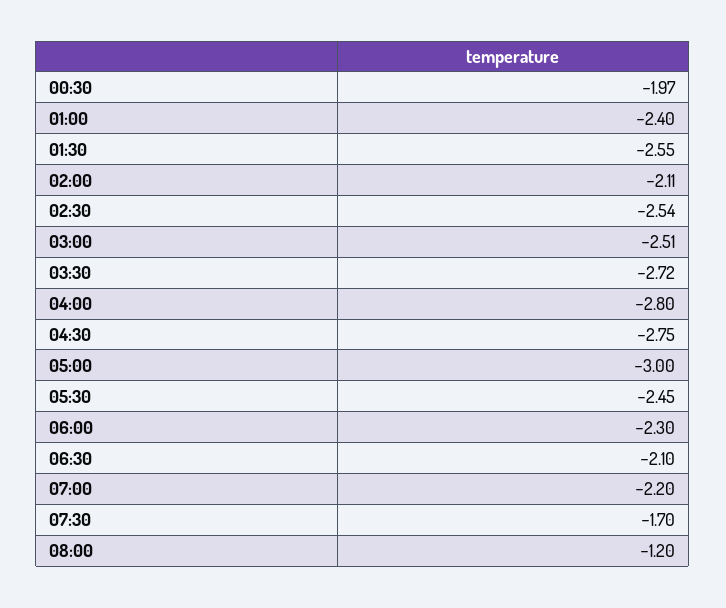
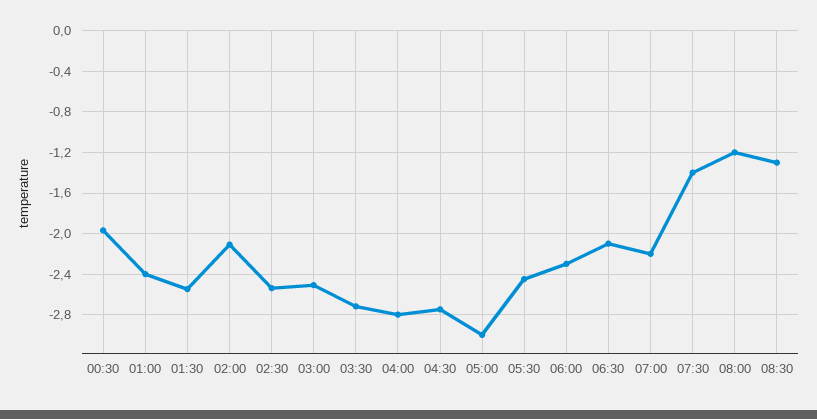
07:30: -1.7 -> -1.4
08:30: none -> -1.3

